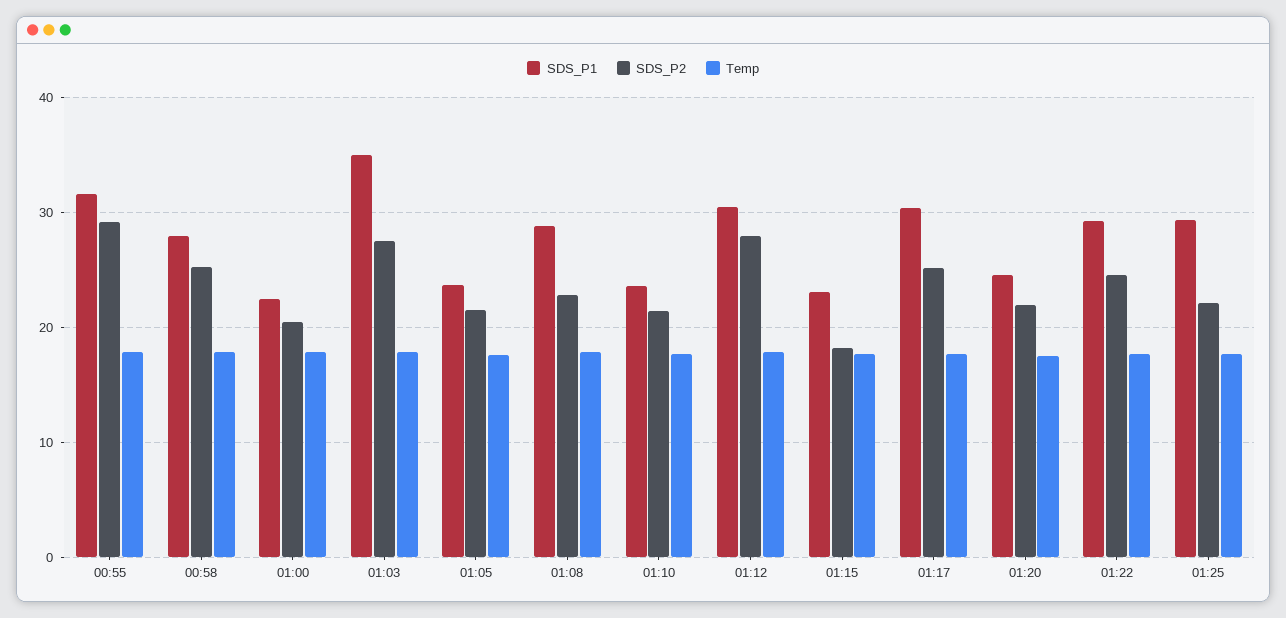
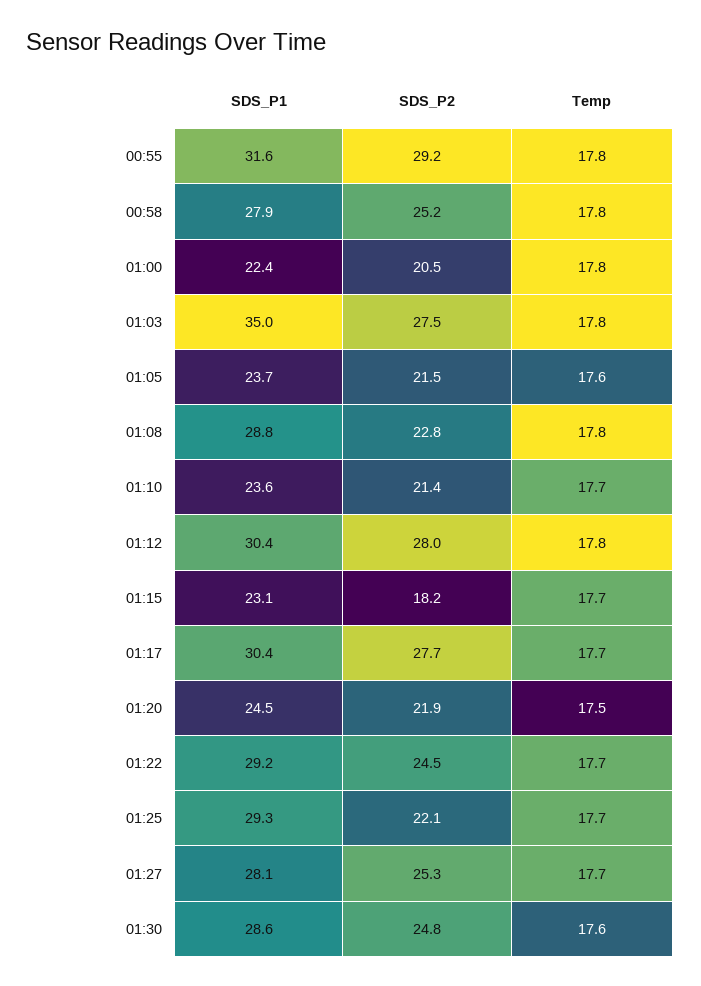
SDS_P2, 01:17: 25 -> 27.7
SDS_P1, 01:27: none -> 28.1
SDS_P2, 01:27: none -> 25.3
Temp, 01:27: none -> 17.7
SDS_P1, 01:30: none -> 28.6
SDS_P2, 01:30: none -> 24.8
Temp, 01:30: none -> 17.6

